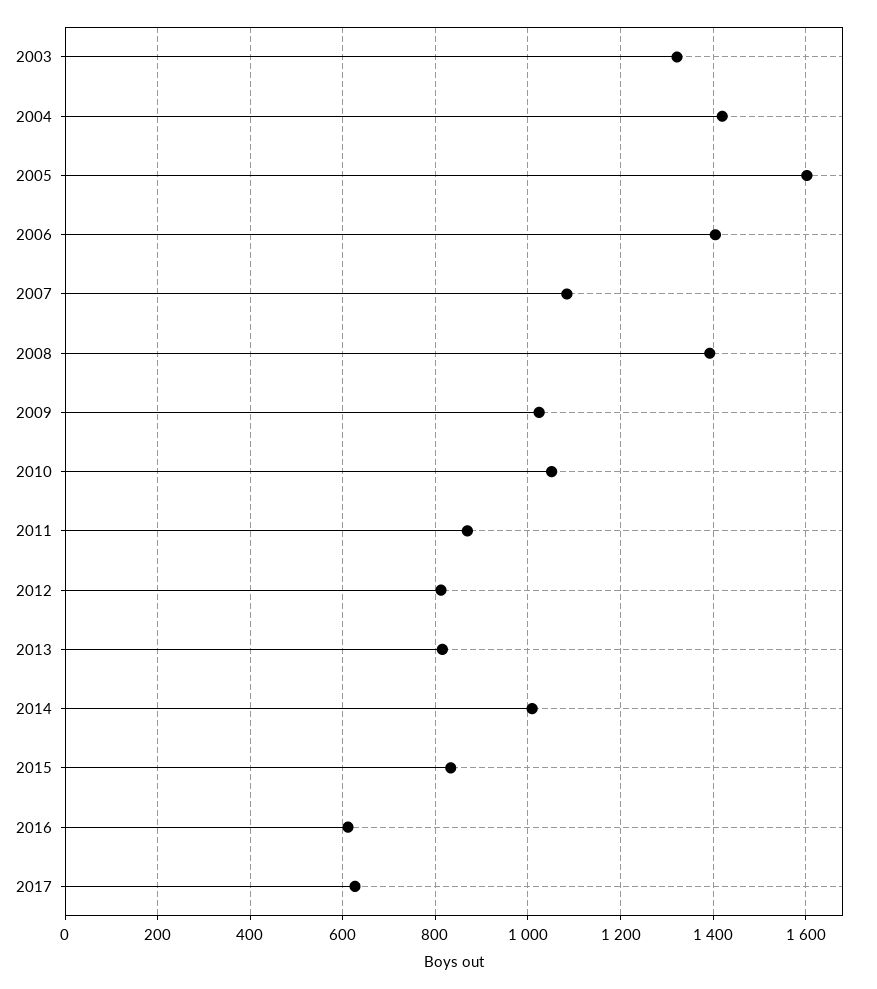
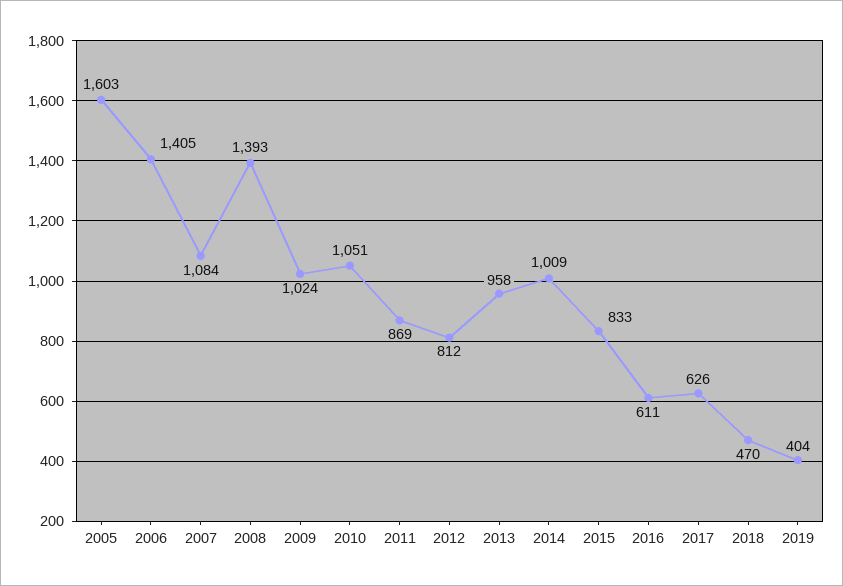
2003: 1320 -> none
2004: 1420 -> none
2013: 820 -> 958
2018: none -> 470
2019: none -> 404

